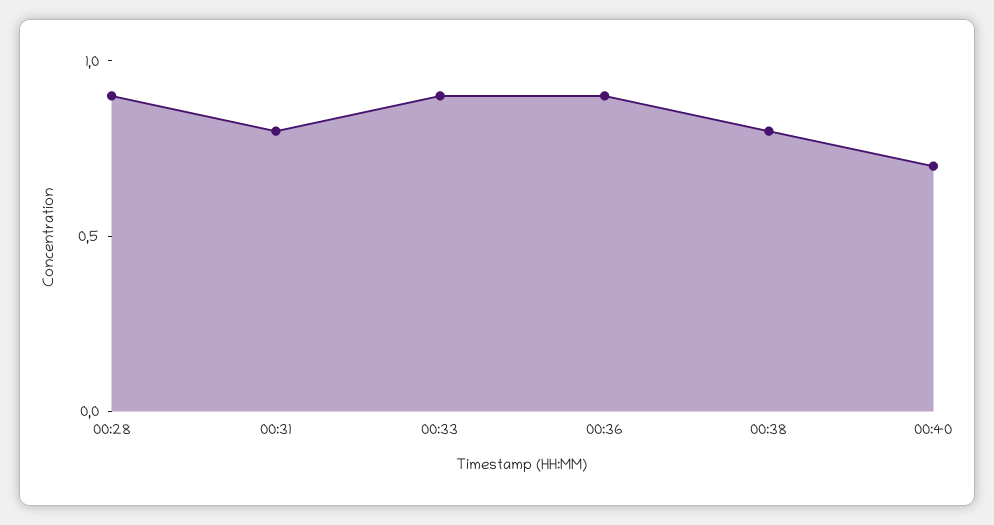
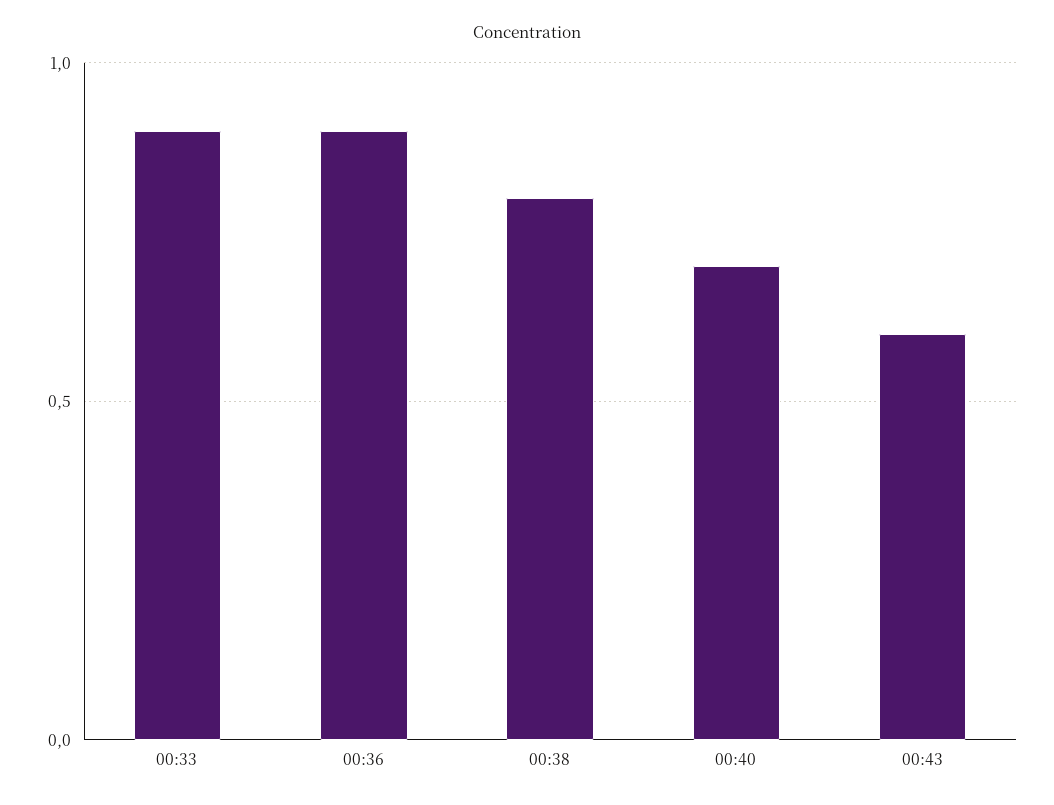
00:28: 0.9 -> none
00:31: 0.8 -> none
00:43: none -> 0.6

